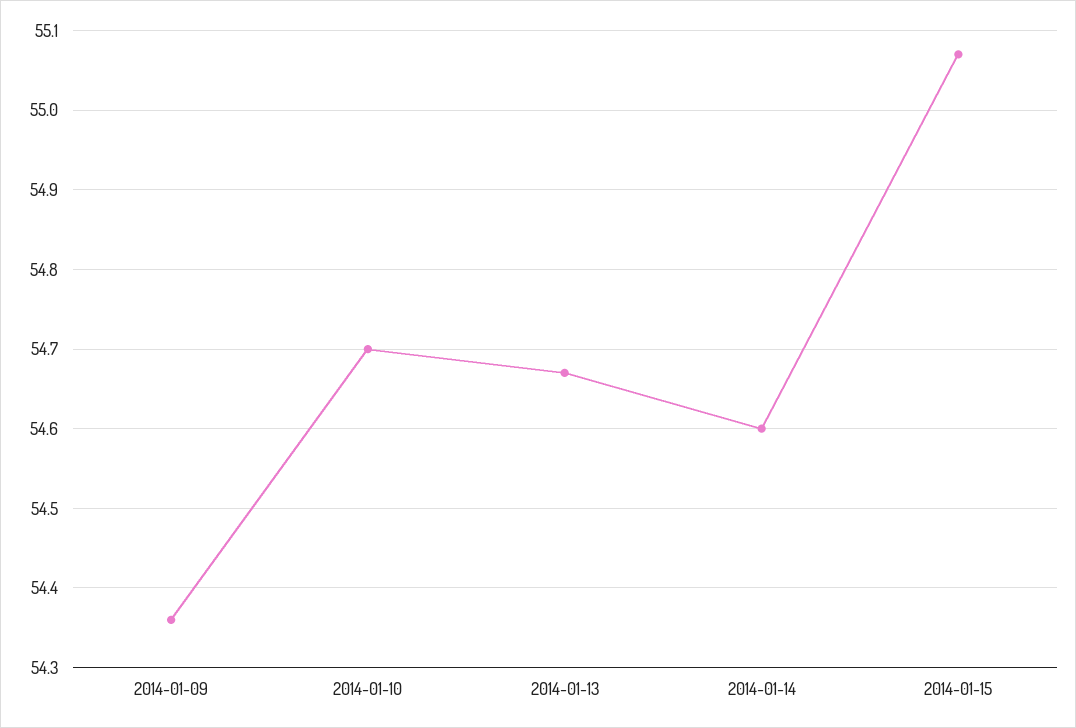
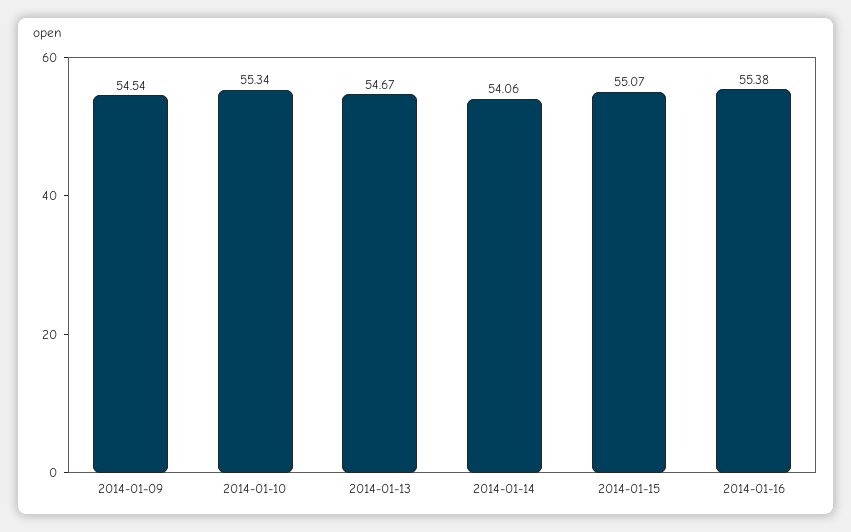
2014-01-09: 54.36 -> 54.54
2014-01-10: 54.7 -> 55.34
2014-01-14: 54.6 -> 54.06
2014-01-16: none -> 55.38

